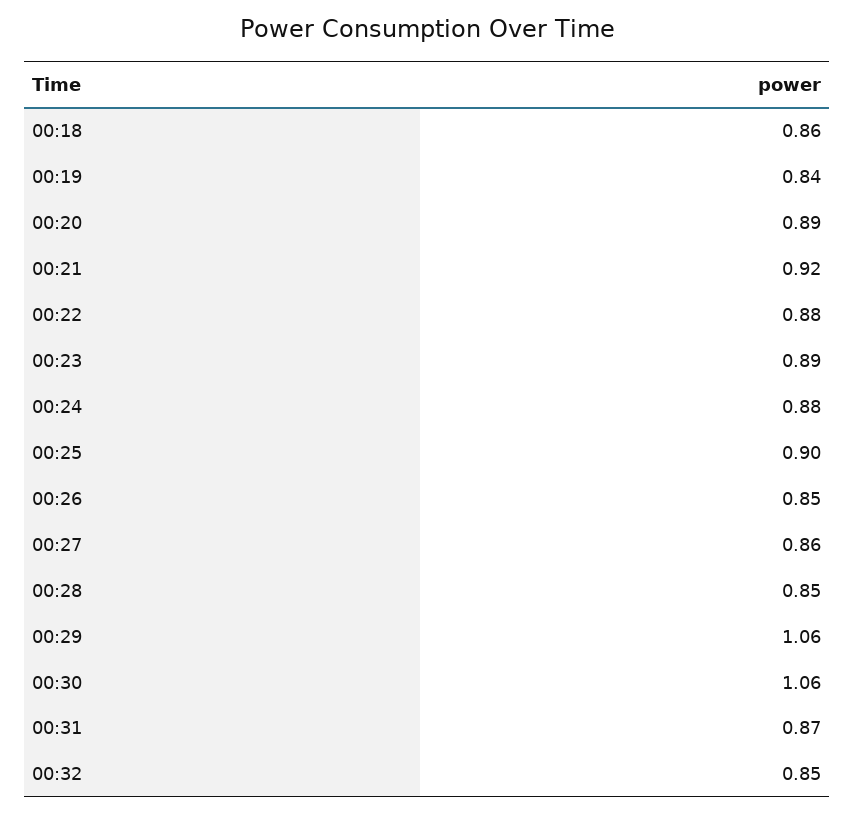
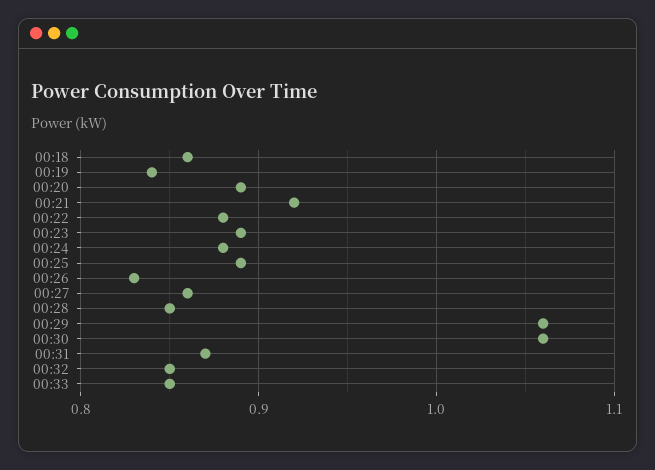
00:25: 0.9 -> 0.89
00:26: 0.85 -> 0.83
00:33: none -> 0.85

